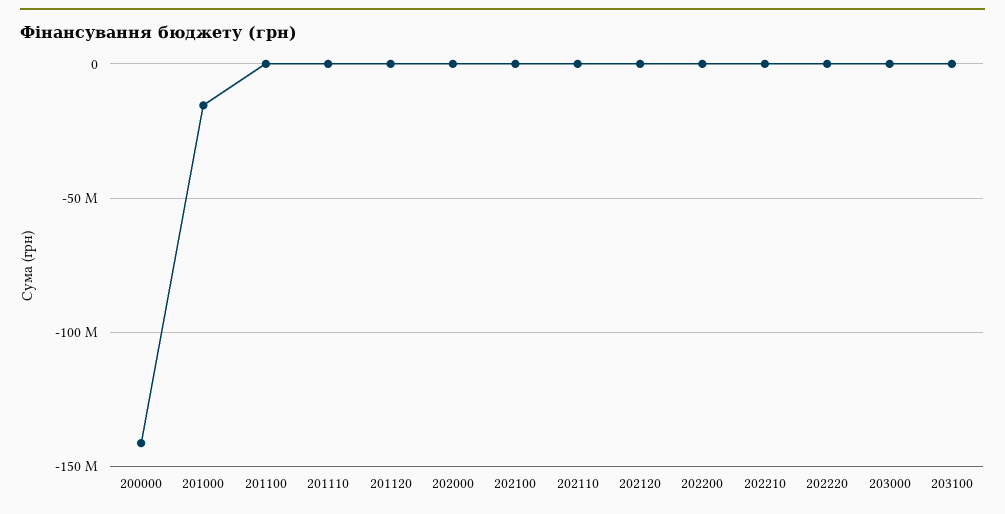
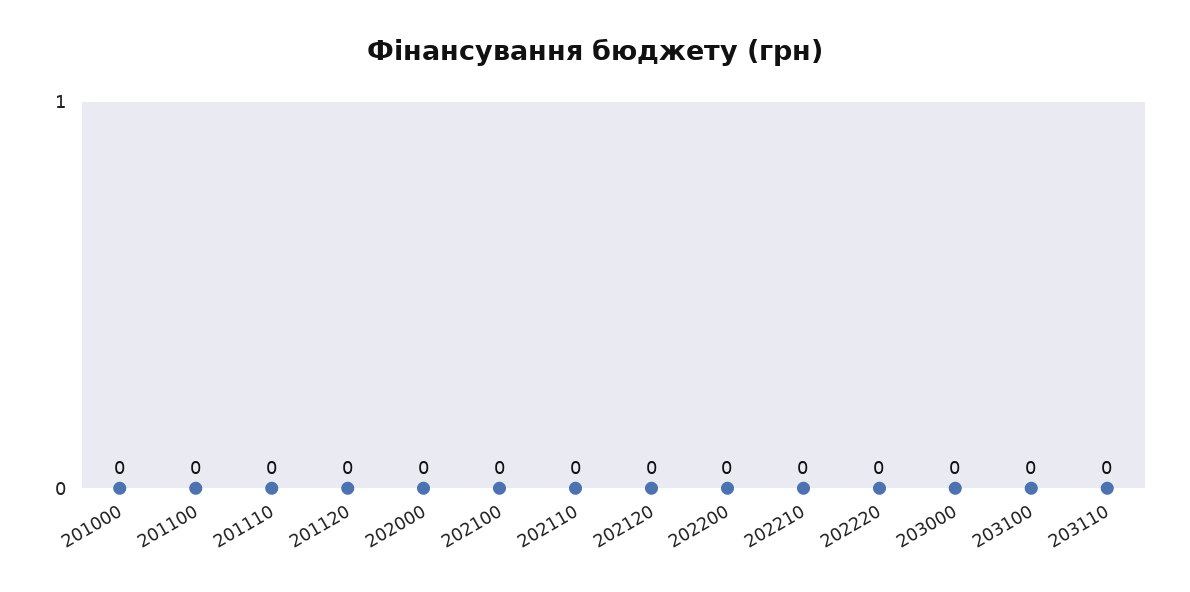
200000: -140000000 -> none
201000: -15000000 -> 0
203110: none -> 0

